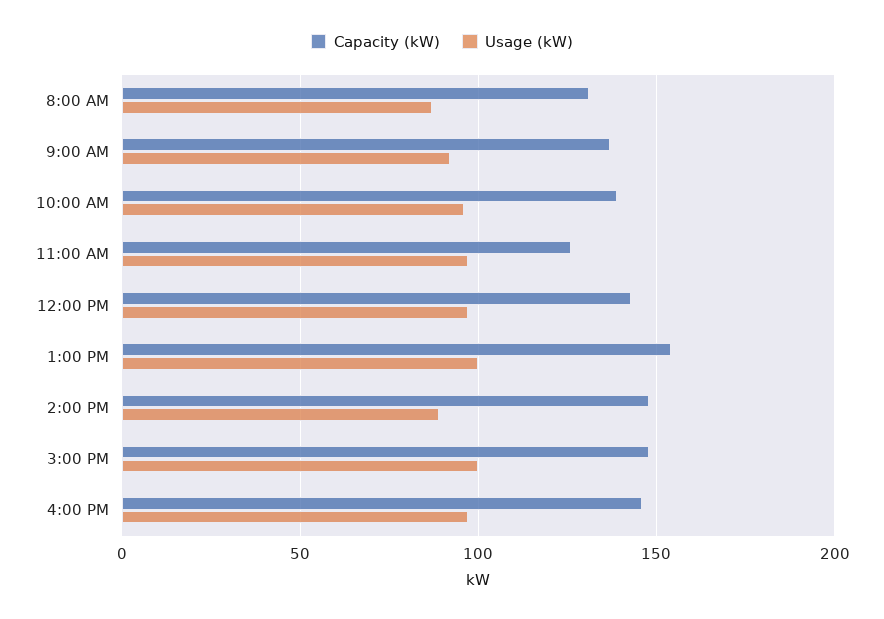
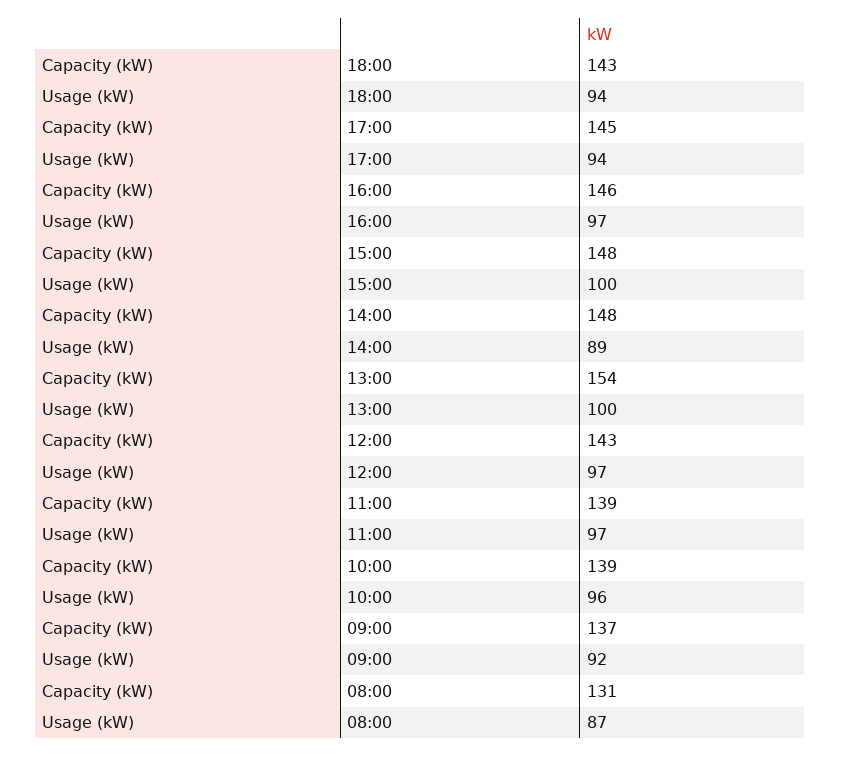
Capacity (kW), 11:00 AM: 125 -> 139
Capacity (kW), 18:00: none -> 143
Usage (kW), 18:00: none -> 94
Capacity (kW), 17:00: none -> 145
Usage (kW), 17:00: none -> 94

